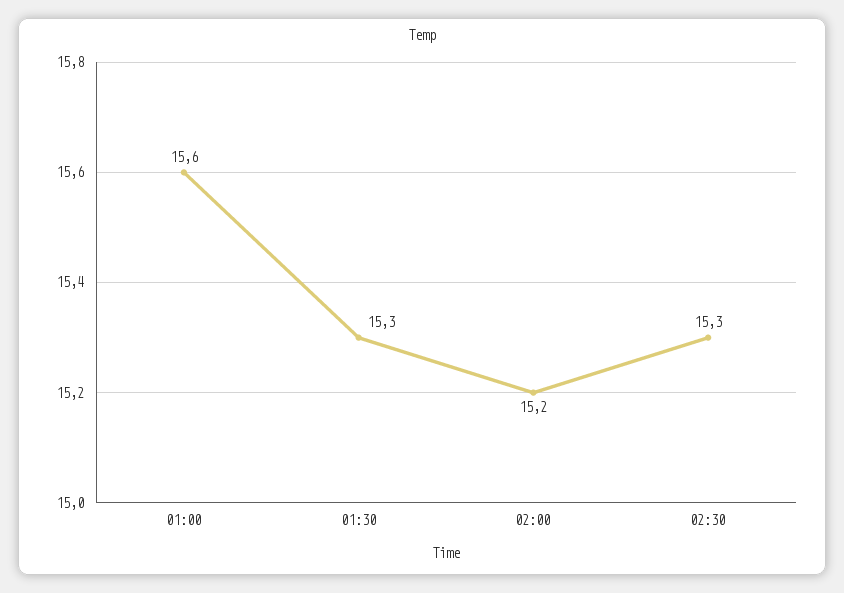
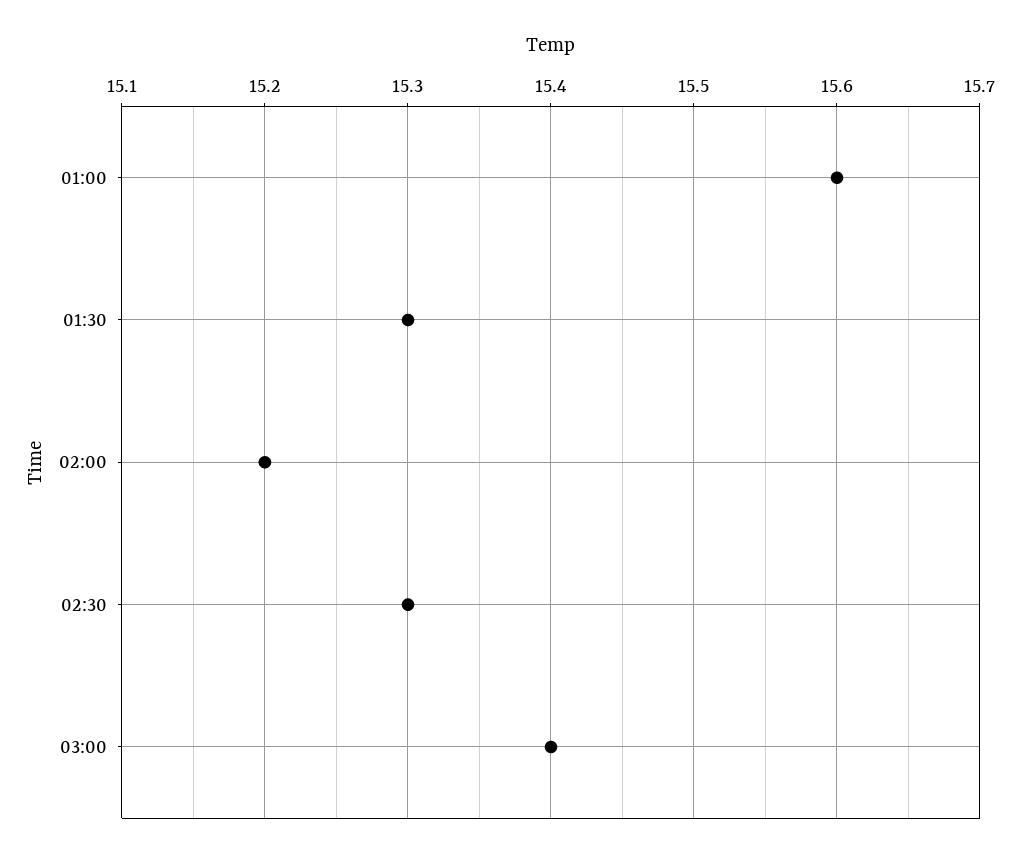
03:00: none -> 15.4

